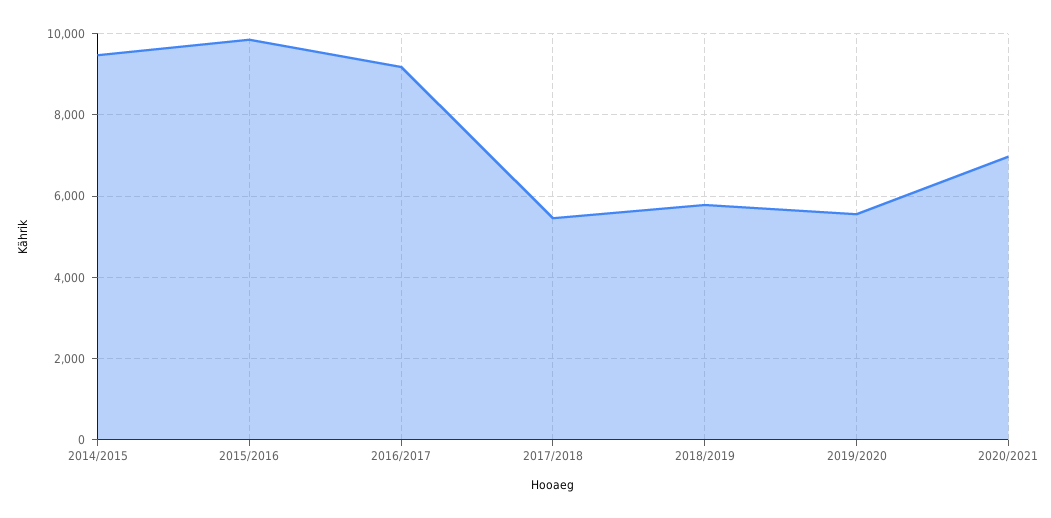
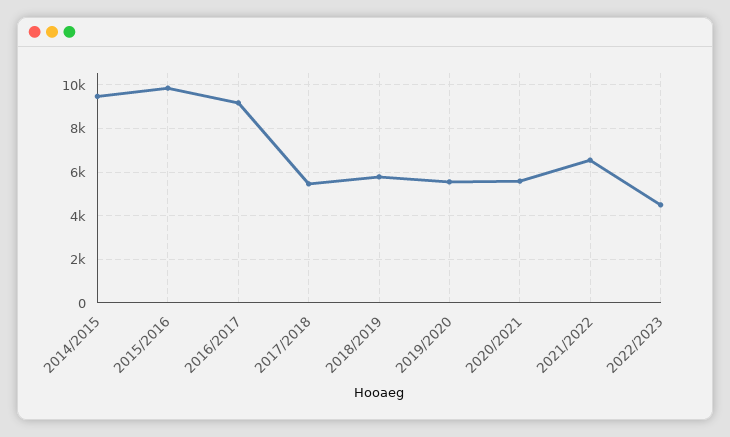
2020/2021: 7000 -> 5500
2021/2022: none -> 6500
2022/2023: none -> 4500

